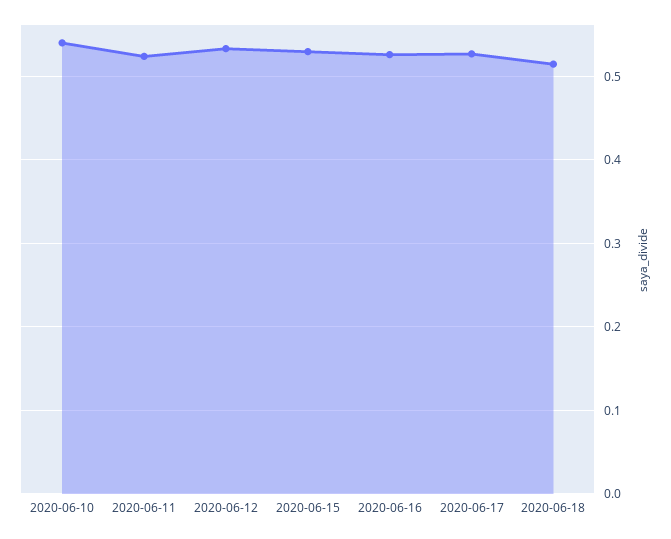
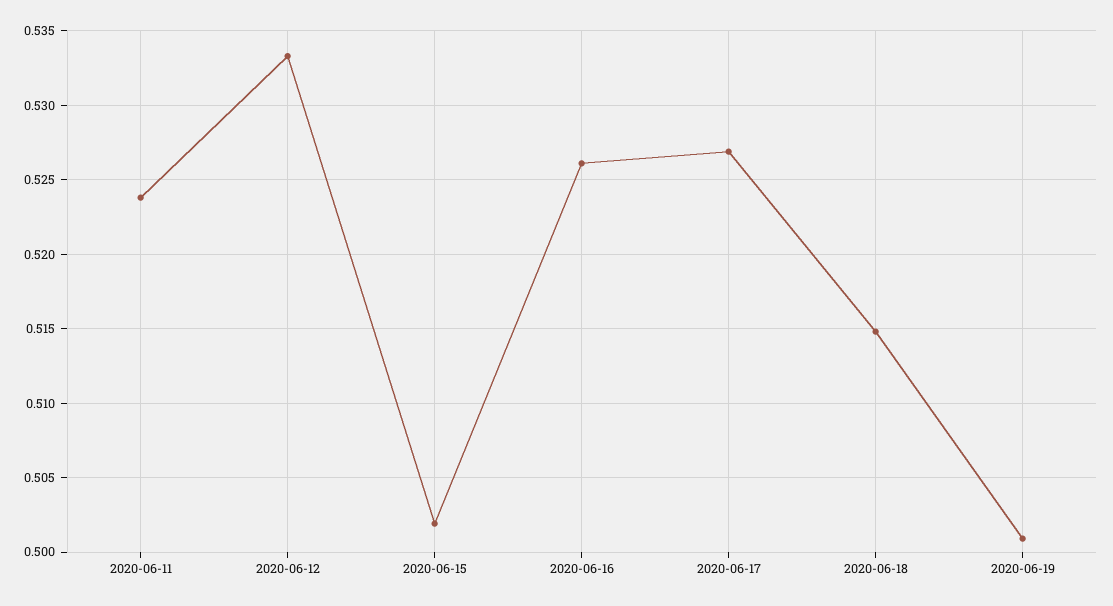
2020-06-10: 0.54 -> none
2020-06-15: 0.53 -> 0.502
2020-06-19: none -> 0.501

